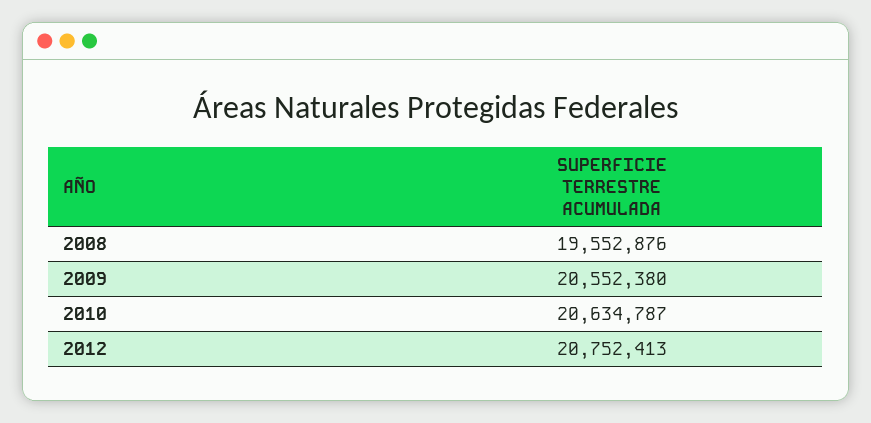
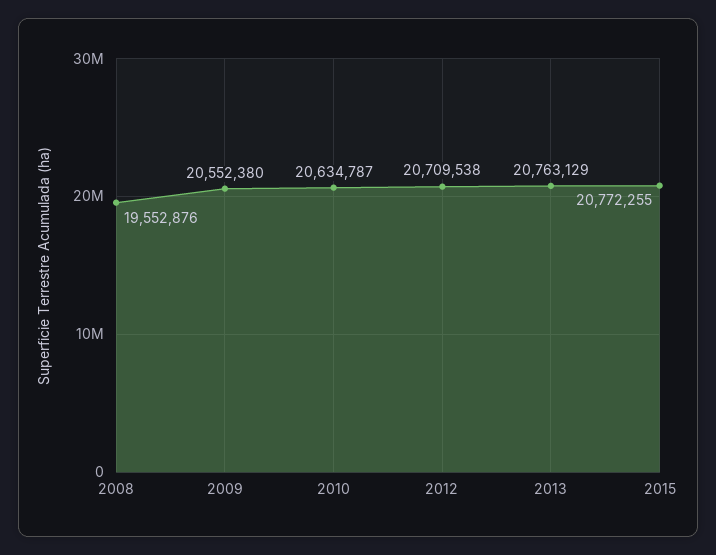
2012: 20752413 -> 20709538
2013: none -> 20763129
2015: none -> 20772255

